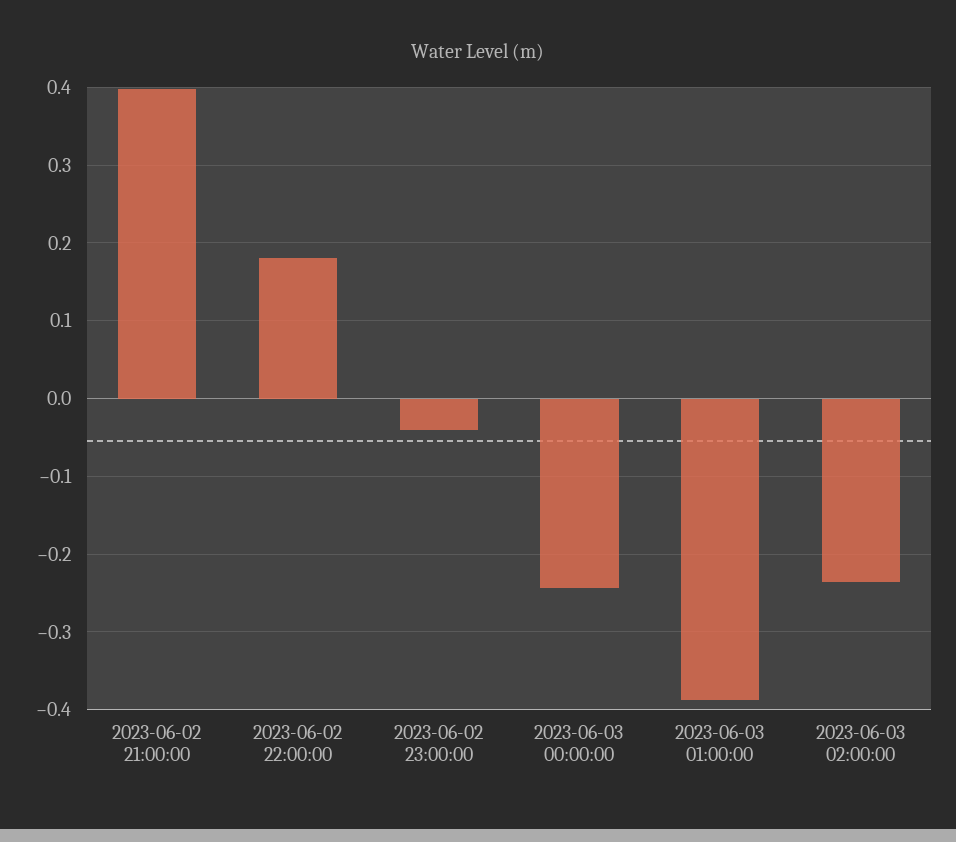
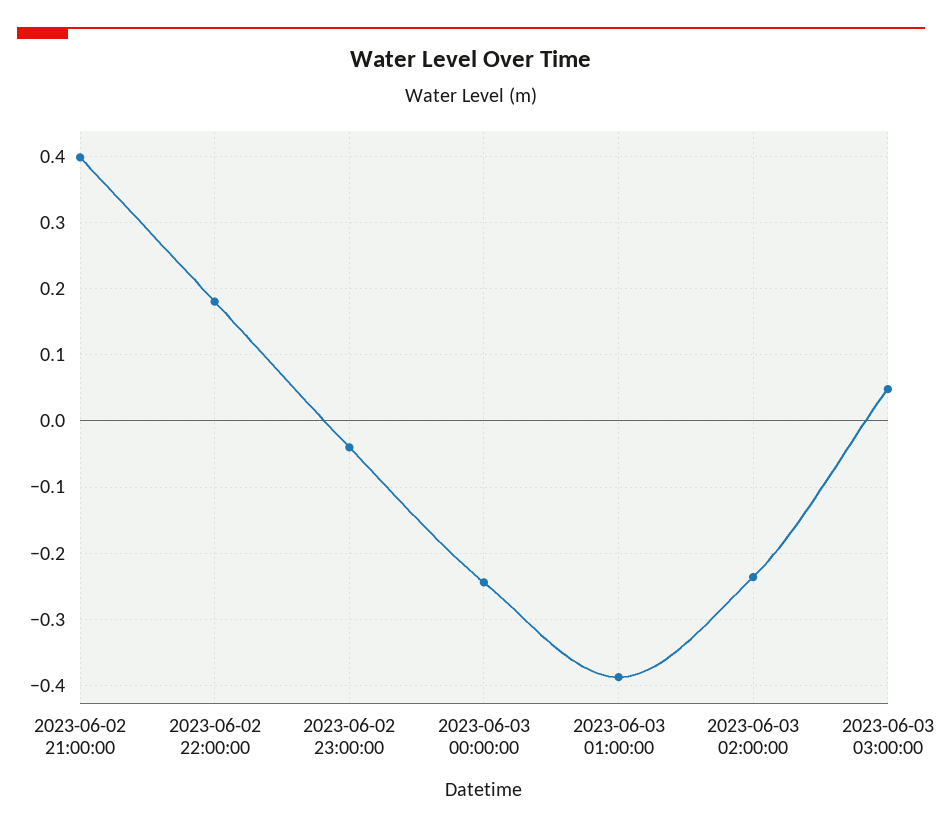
2023-06-03 03:00:00: none -> 0.05

